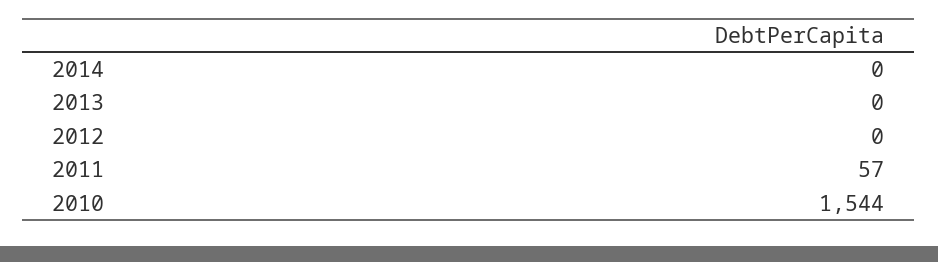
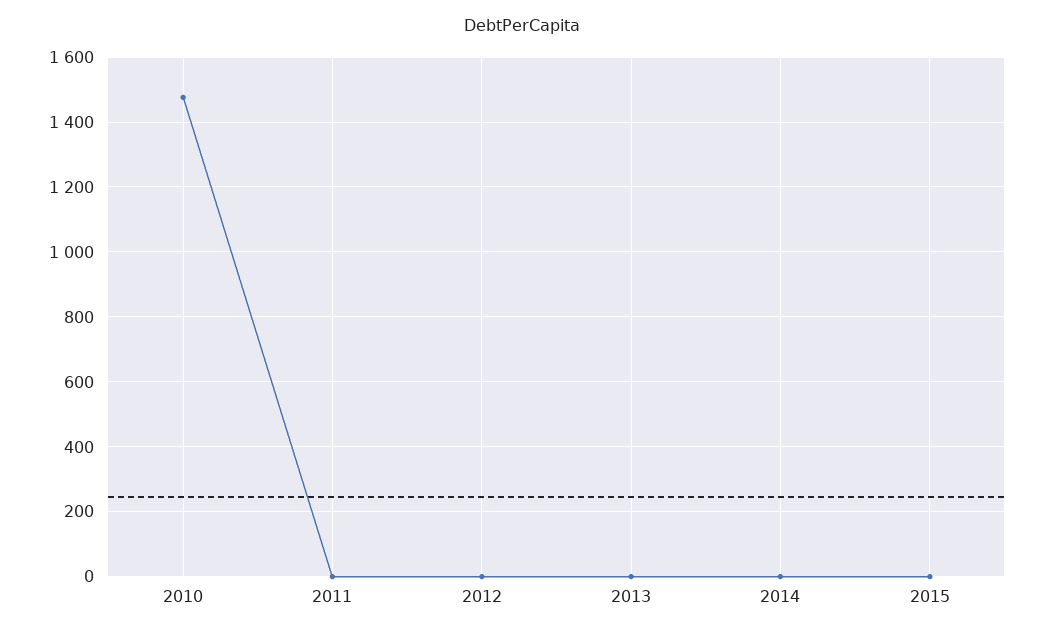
2011: 57 -> 0
2010: 1544 -> 1480
2015: none -> 0

